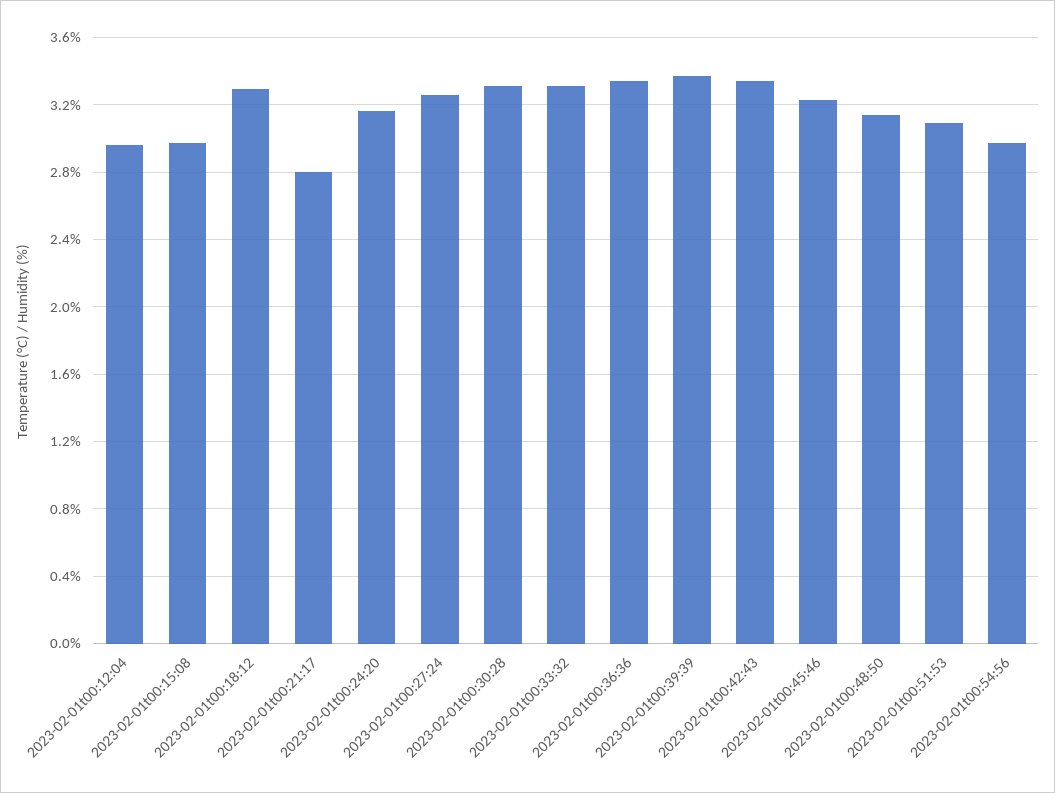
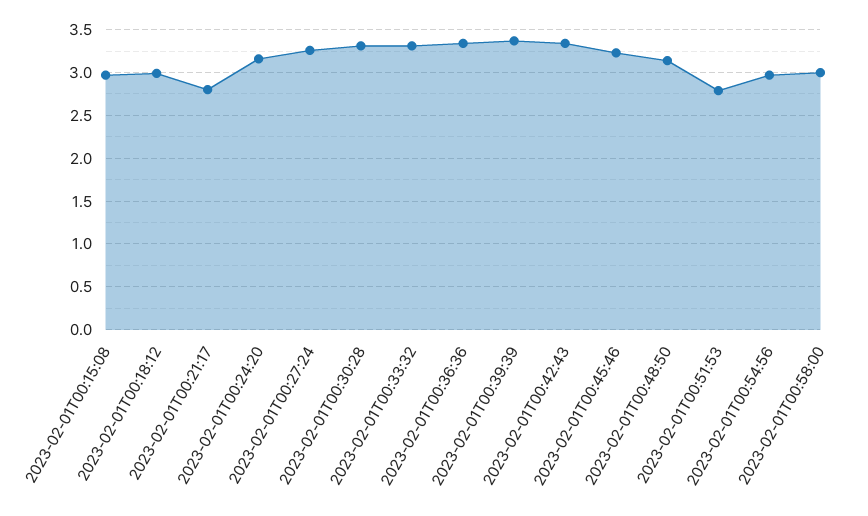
2023-02-01t00:12:04: 2.95 -> none
2023-02-01t00:18:12: 3.3 -> 3
2023-02-01t00:51:53: 3.1 -> 2.8
2023-02-01T00:58:00: none -> 3

